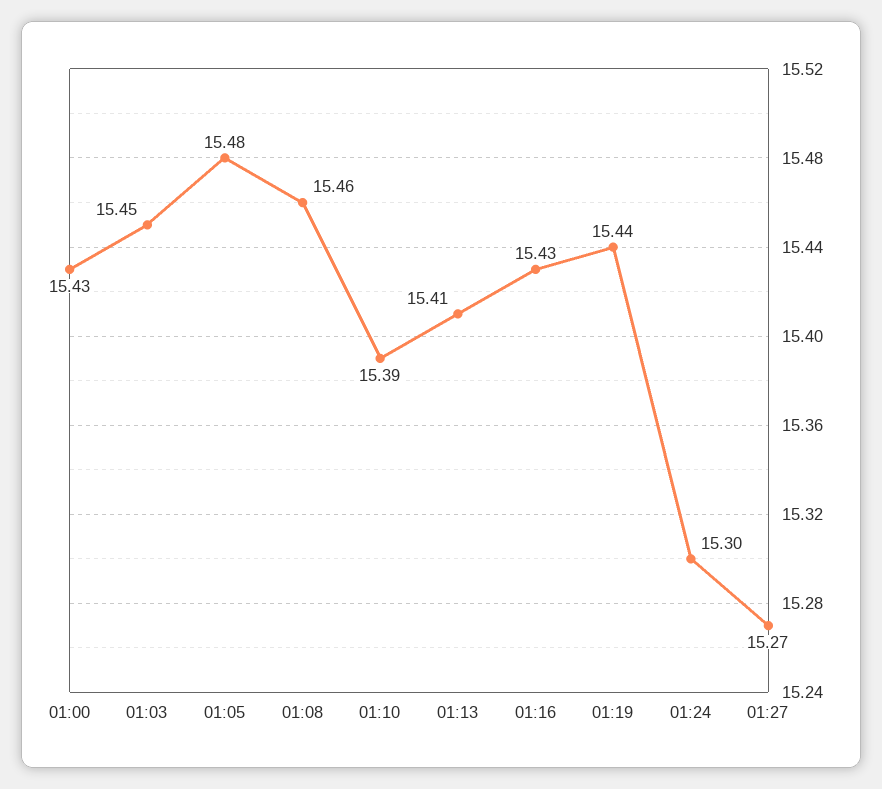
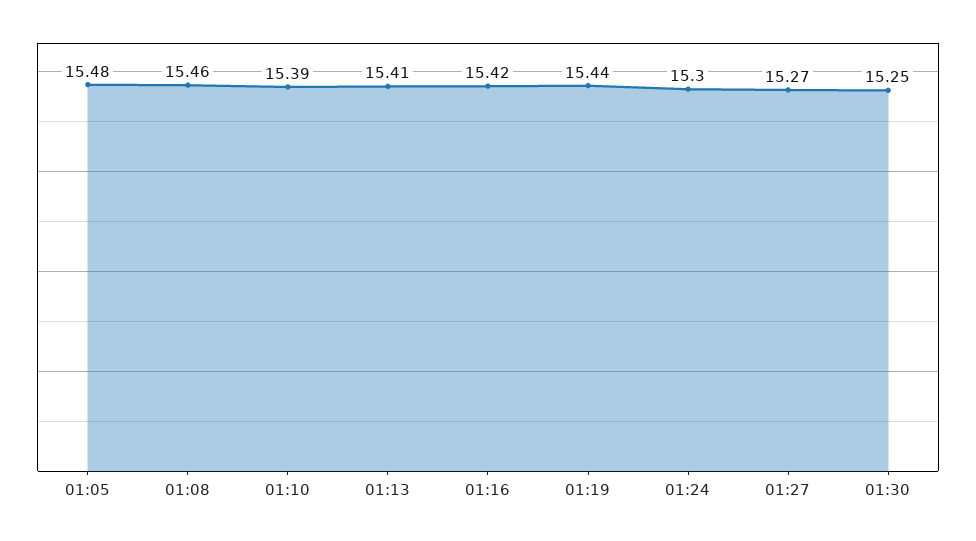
01:00: 15.43 -> none
01:03: 15.45 -> none
01:16: 15.43 -> 15.42
01:30: none -> 15.25

